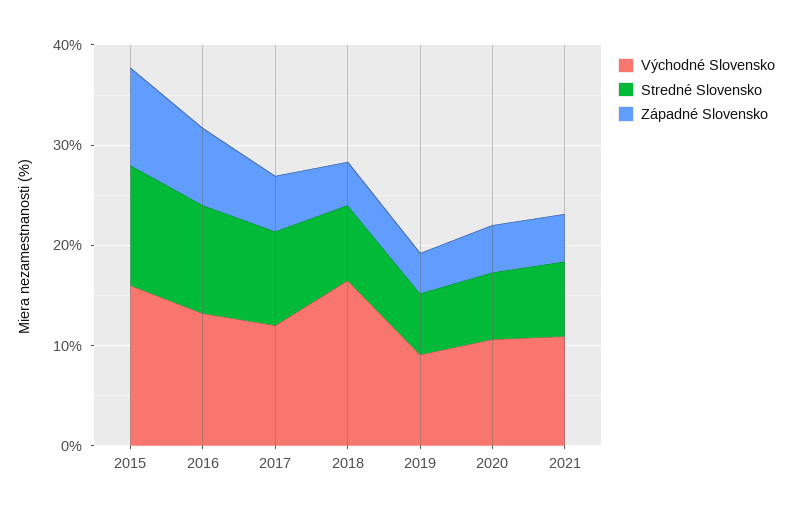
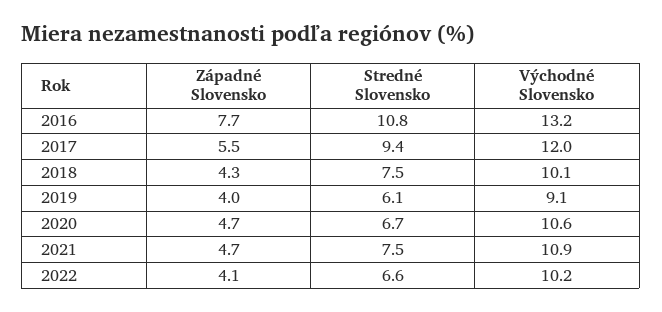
Východné Slovensko, 2015: 16 -> none
Stredné Slovensko, 2015: 12 -> none
Západné Slovensko, 2015: 10 -> none
Východné Slovensko, 2018: 16 -> 10.1
Západné Slovensko, 2022: none -> 4.1
Stredné Slovensko, 2022: none -> 6.6
Východné Slovensko, 2022: none -> 10.2

